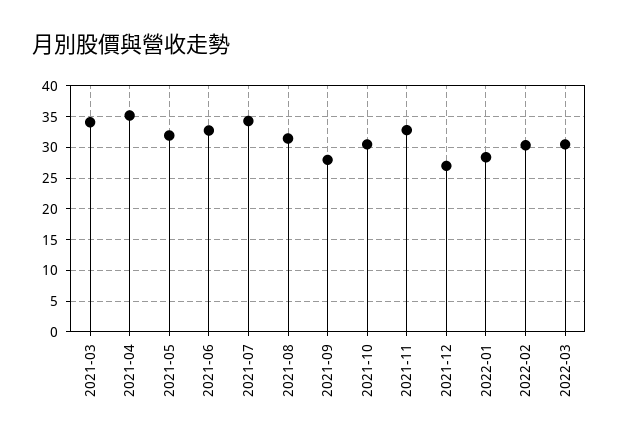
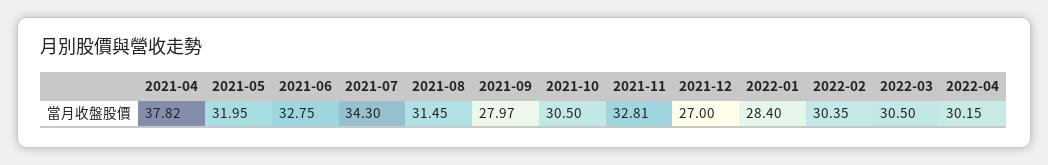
2021-03: 34 -> none
2021-04: 35 -> 37.82
2022-04: none -> 30.15

